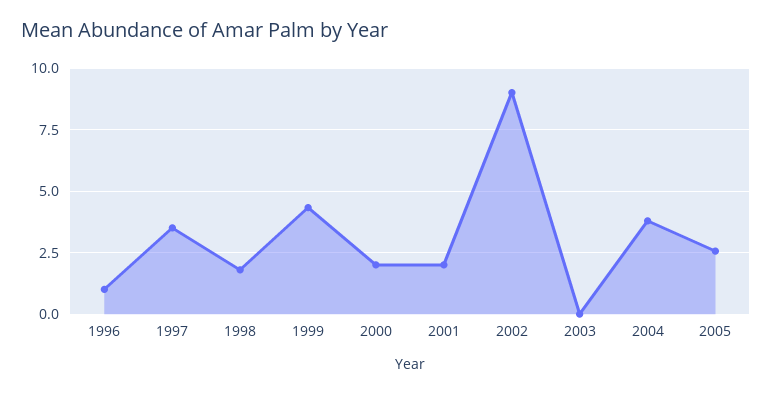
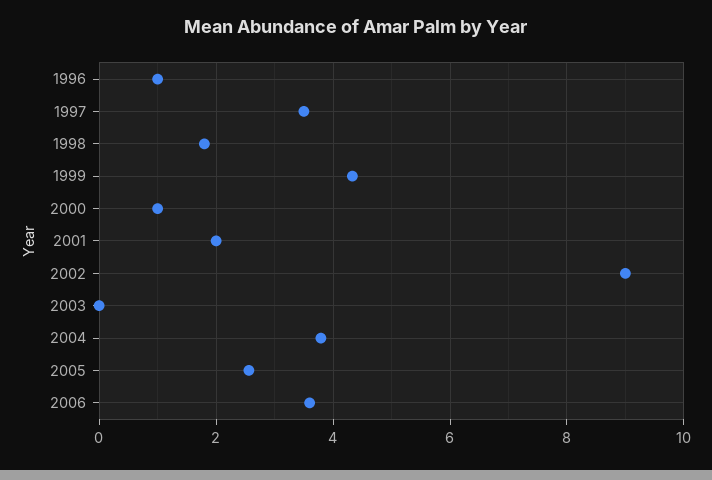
2000: 2 -> 1
2006: none -> 3.6

